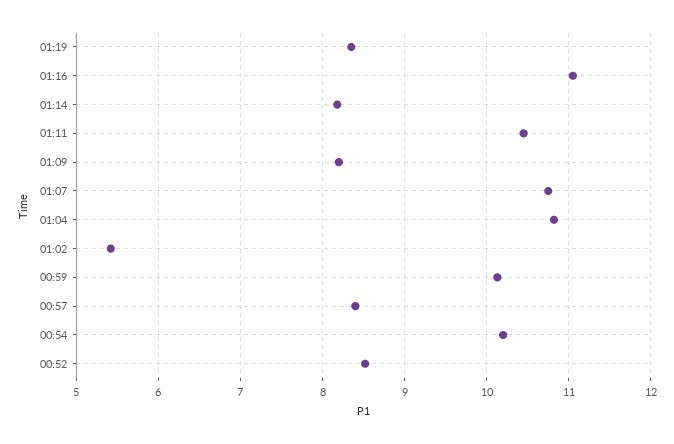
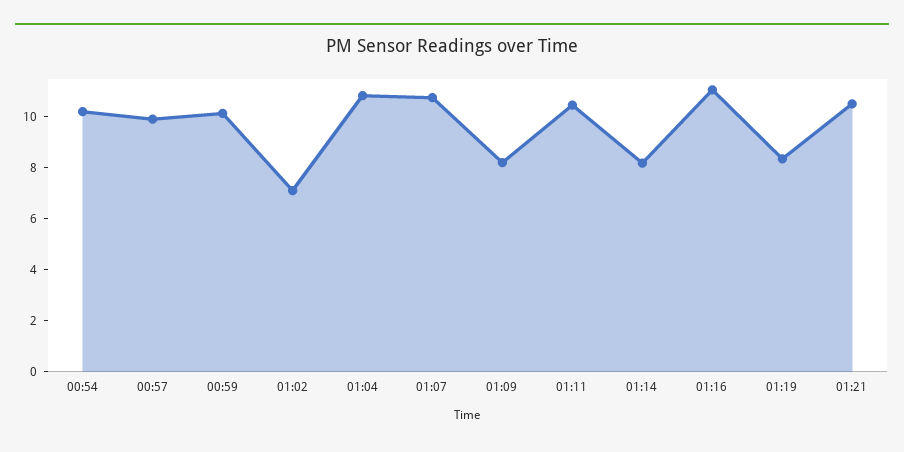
01:02: 5.4 -> 7
00:57: 8.4 -> 10
00:52: 8.5 -> none
01:21: none -> 10.5

